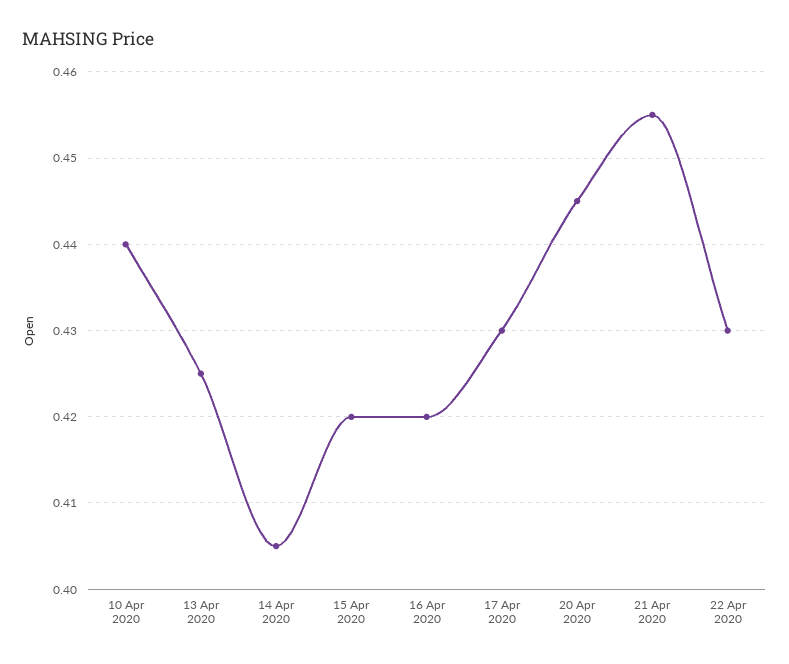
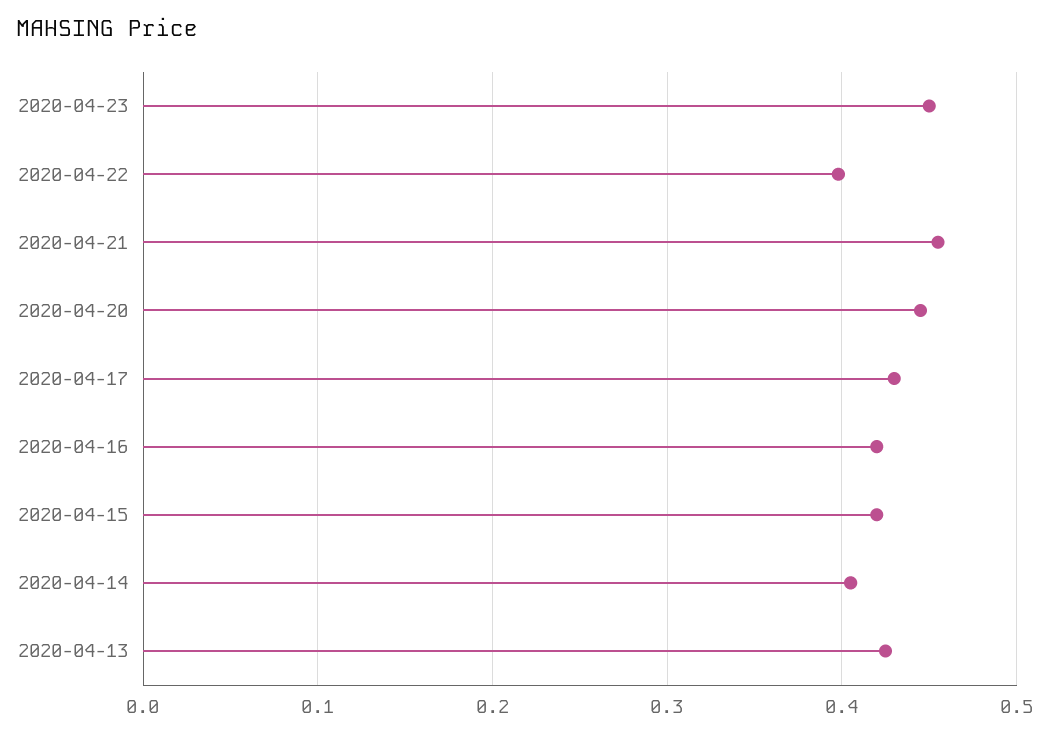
10 Apr 2020: 0.44 -> none
22 Apr 2020: 0.43 -> 0.4
2020-04-23: none -> 0.45

